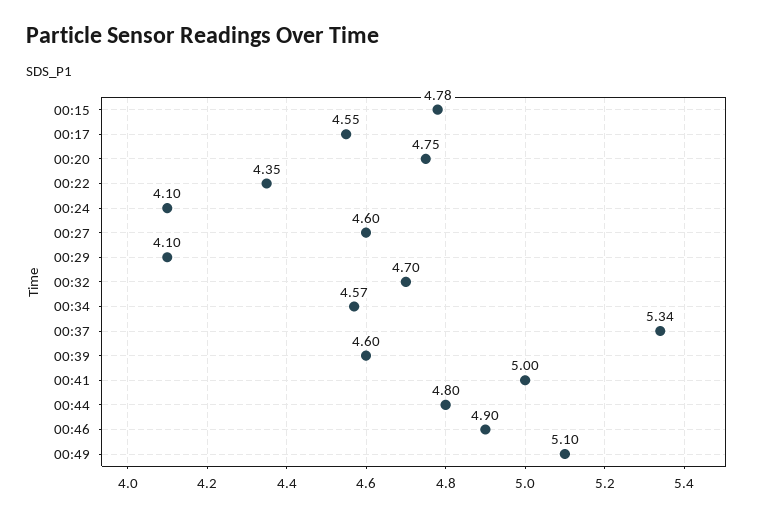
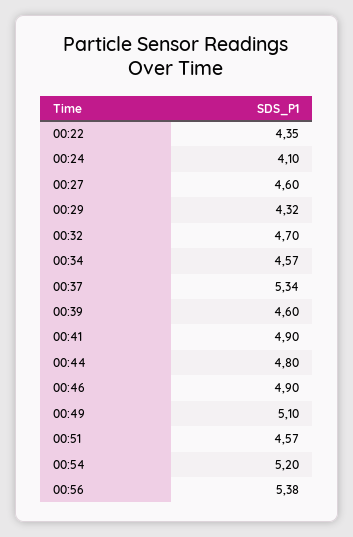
00:15: 4.78 -> none
00:17: 4.55 -> none
00:20: 4.75 -> none
00:29: 4.1 -> 4.32
00:41: 5 -> 4.9
00:51: none -> 4.57
00:54: none -> 5.2
00:56: none -> 5.38

